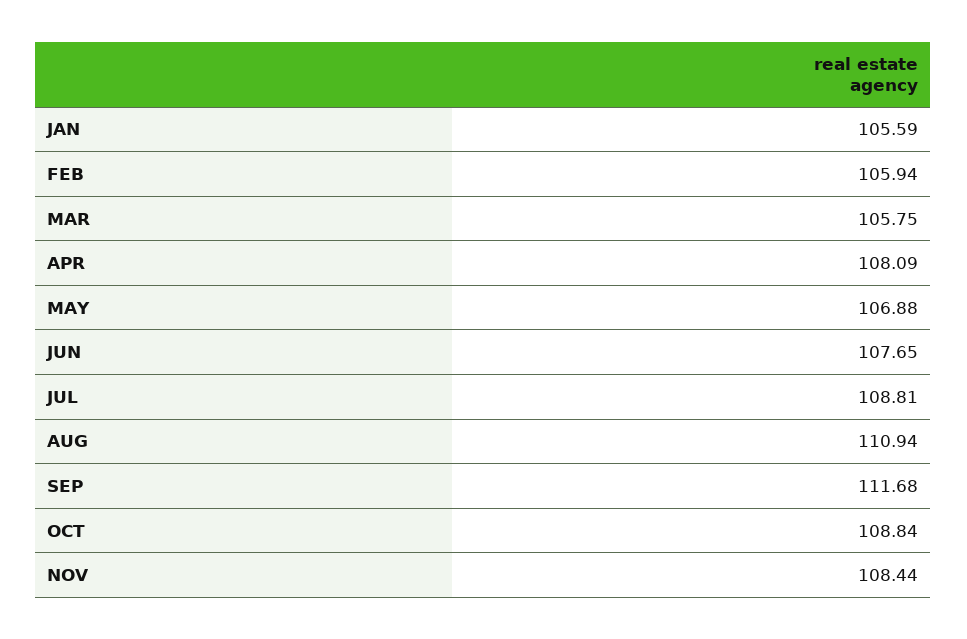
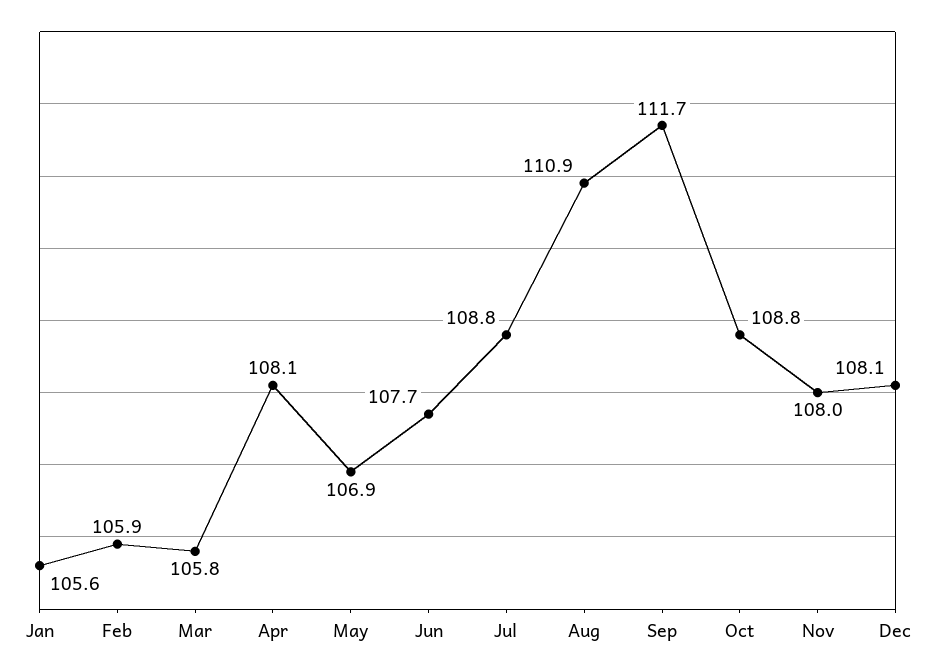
NOV: 108.44 -> 108
Dec: none -> 108.1

